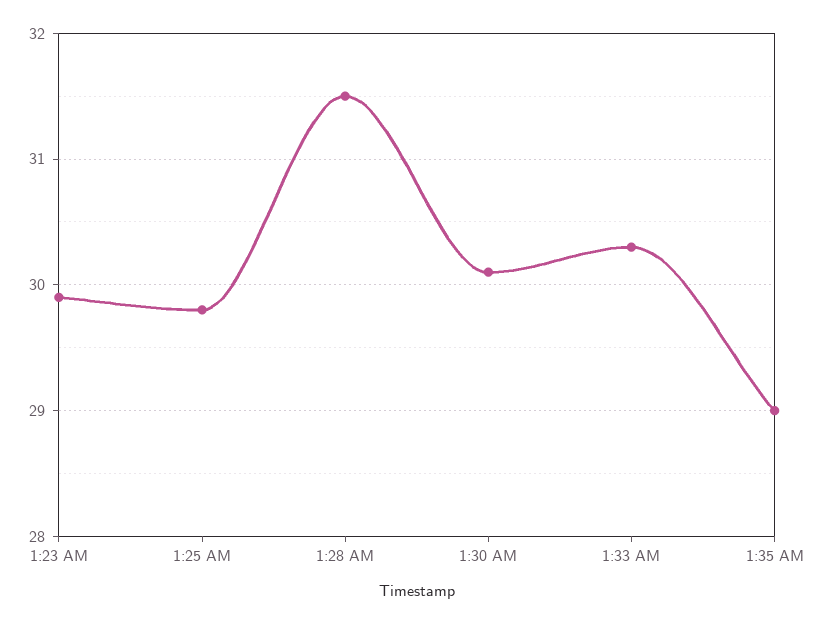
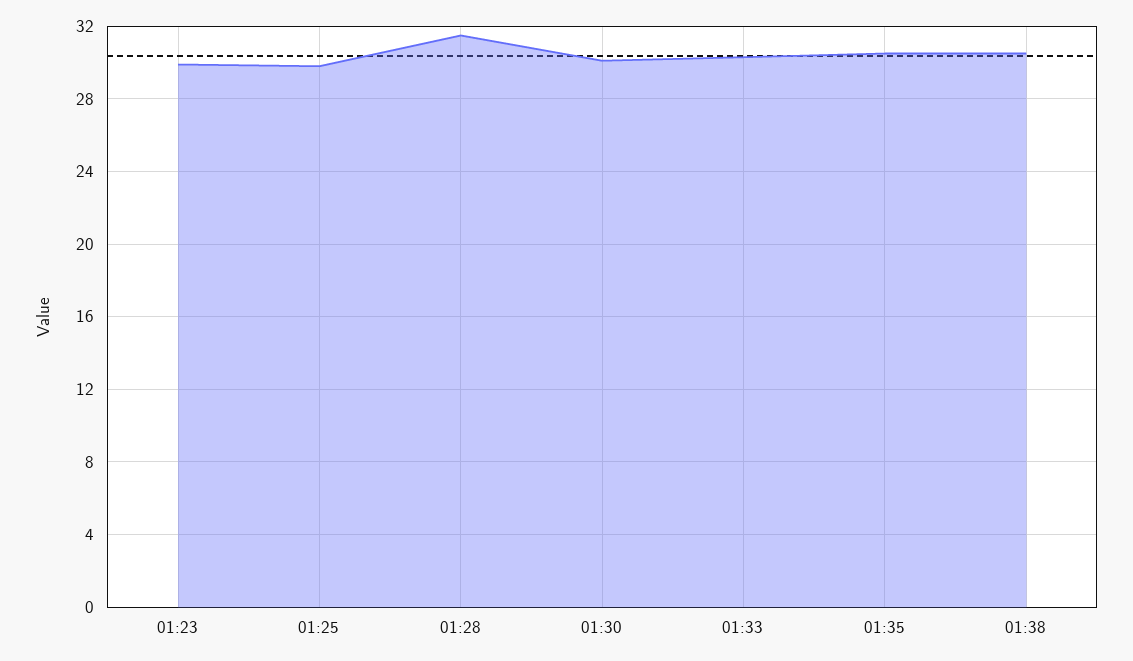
1:35 AM: 29 -> 30.5
01:38: none -> 30.5

